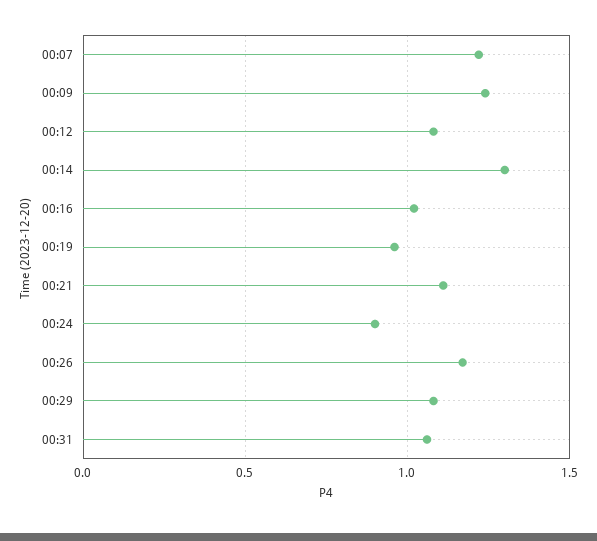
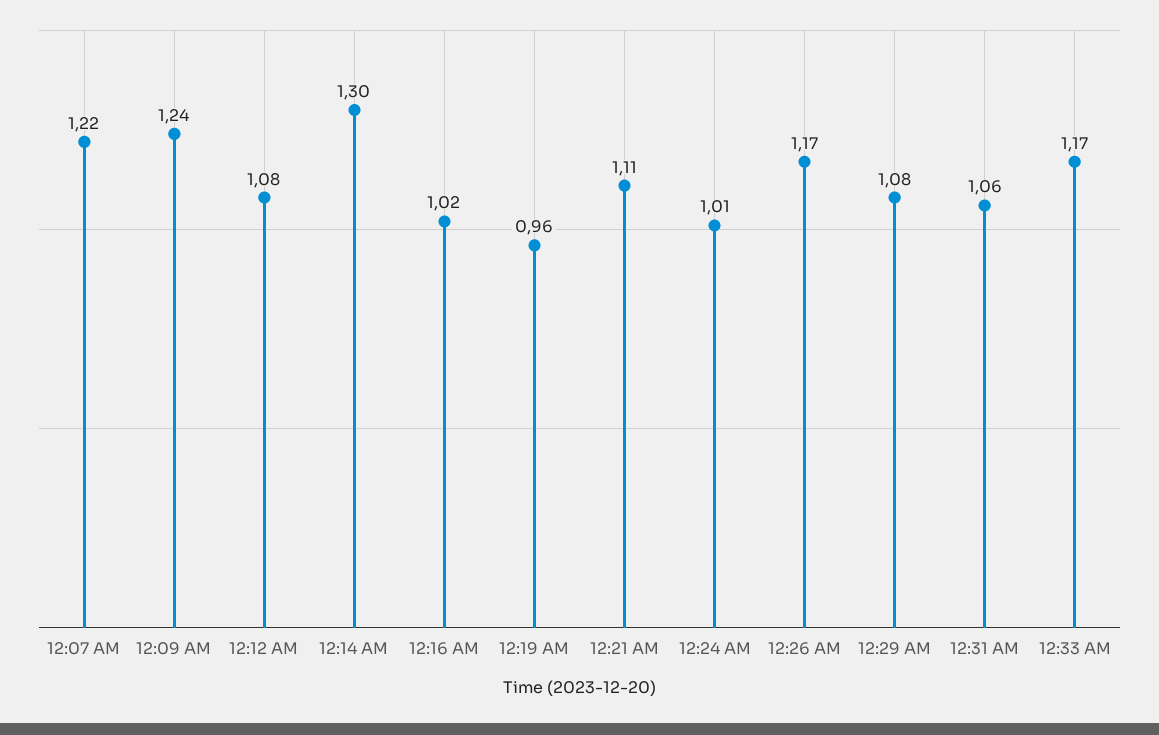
00:24: 0.9 -> 1.01
12:33 AM: none -> 1.17

